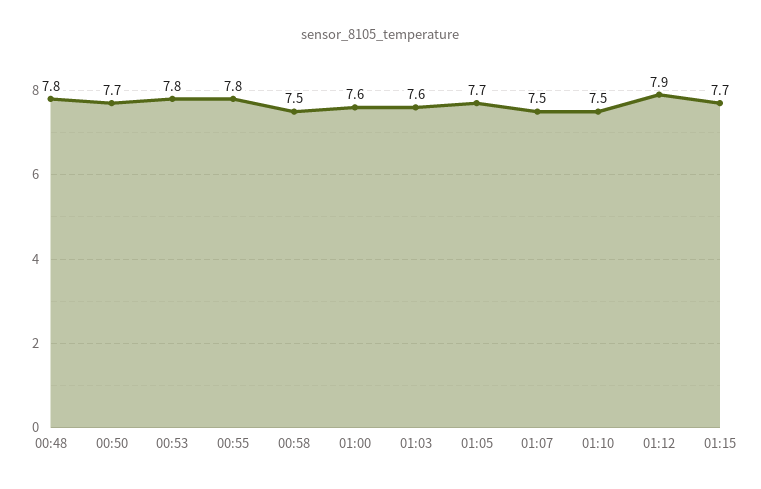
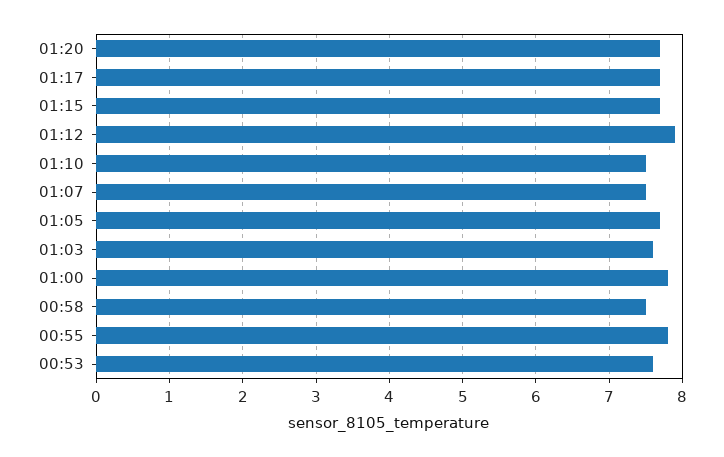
00:48: 7.8 -> none
00:50: 7.7 -> none
00:53: 7.8 -> 7.6
01:00: 7.6 -> 7.8
01:20: none -> 7.7
01:17: none -> 7.7

